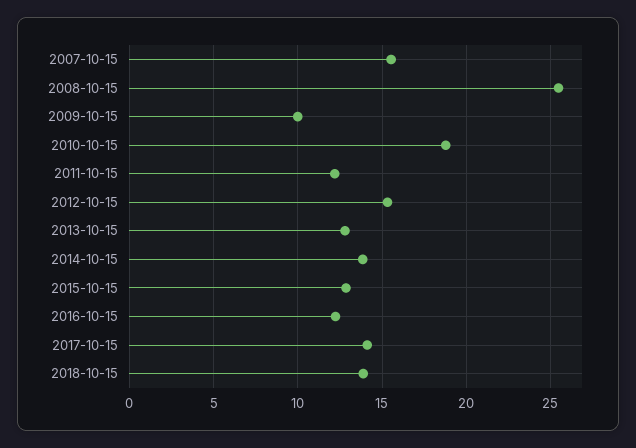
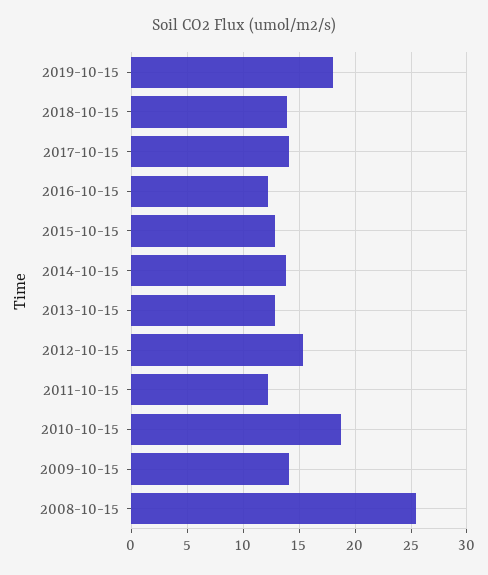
2007-10-15: 15.5 -> none
2009-10-15: 10 -> 14
2019-10-15: none -> 18

